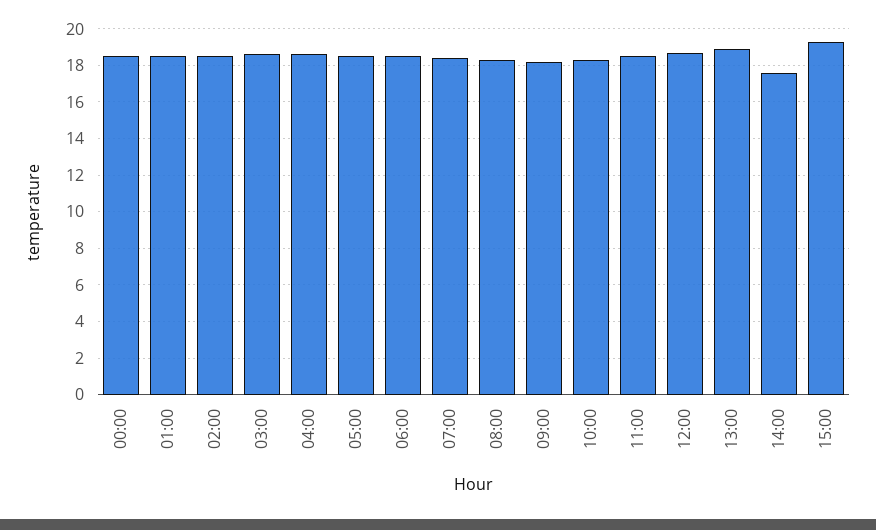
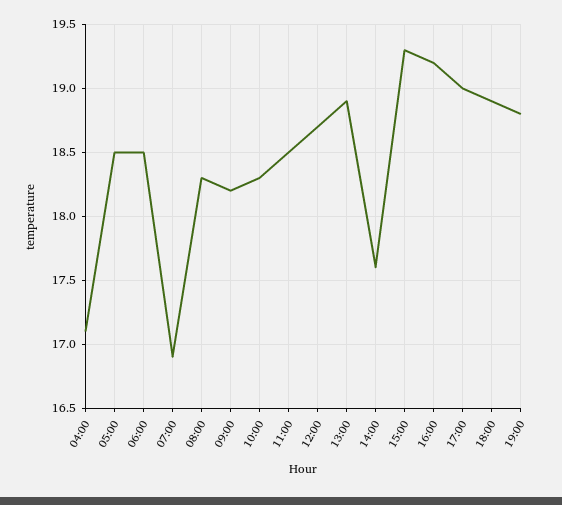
00:00: 18.5 -> none
01:00: 18.5 -> none
02:00: 18.5 -> none
03:00: 18.5 -> none
04:00: 18.5 -> 17.1
07:00: 18.5 -> 16.9
16:00: none -> 19.2
17:00: none -> 19
18:00: none -> 18.9
19:00: none -> 18.8

